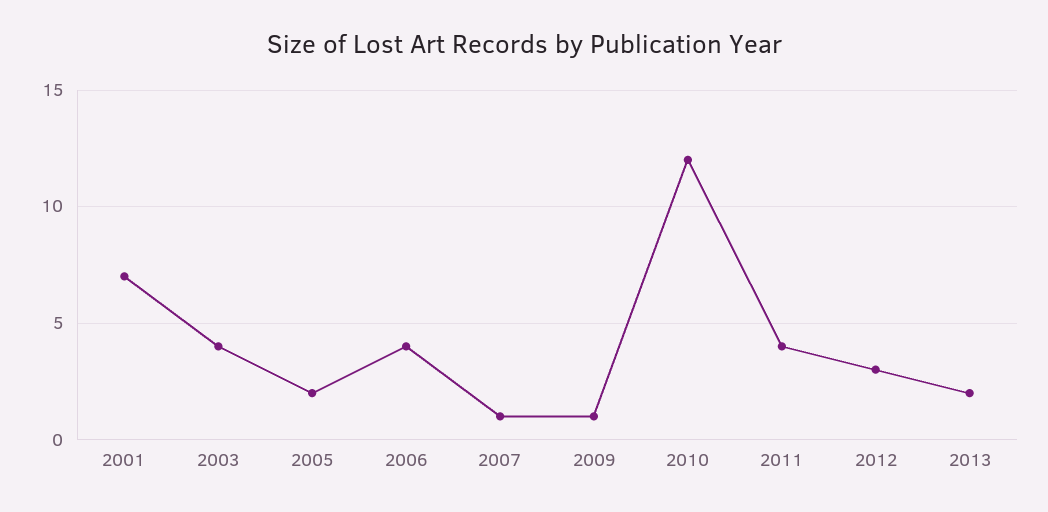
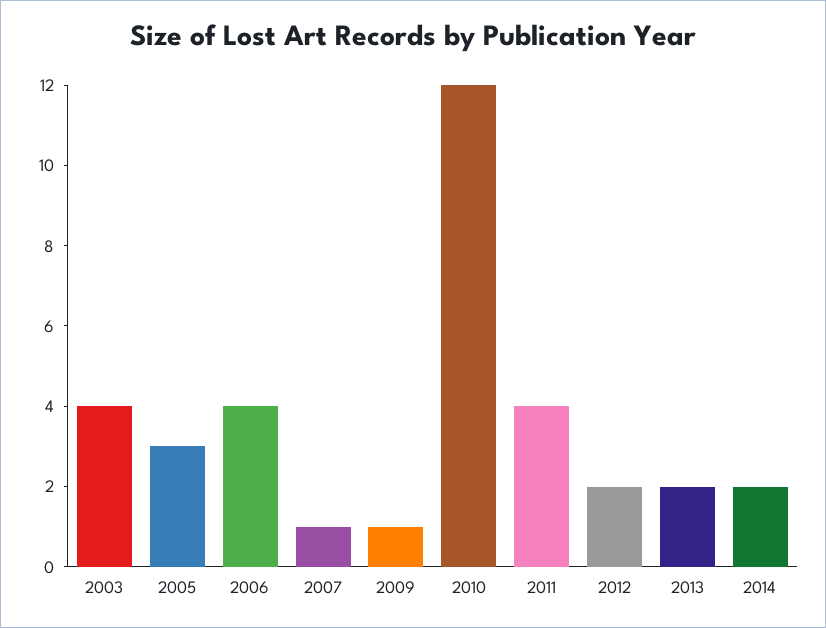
2001: 7 -> none
2005: 2 -> 3
2012: 3 -> 2
2014: none -> 2

